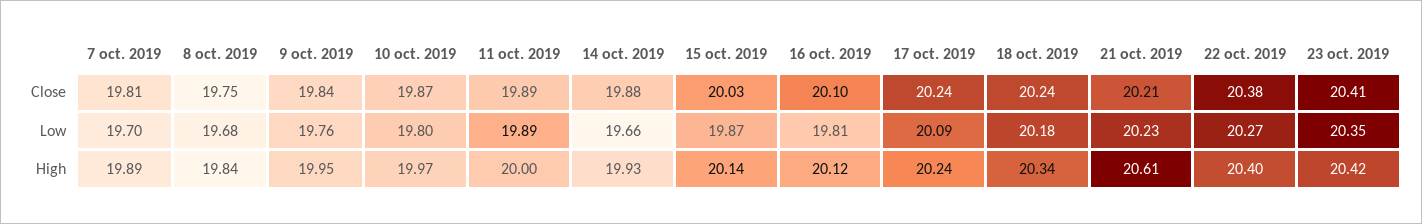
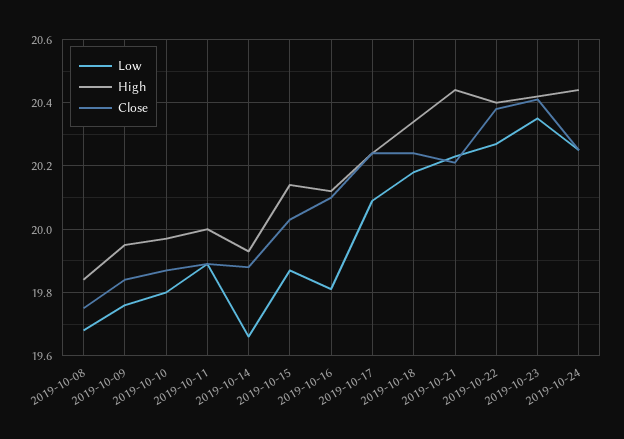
Close, 7 oct. 2019: 19.81 -> none
Low, 7 oct. 2019: 19.7 -> none
High, 7 oct. 2019: 19.89 -> none
High, 21 oct. 2019: 20.61 -> 20.45
Low, 2019-10-24: none -> 20.25
High, 2019-10-24: none -> 20.45
Close, 2019-10-24: none -> 20.25

